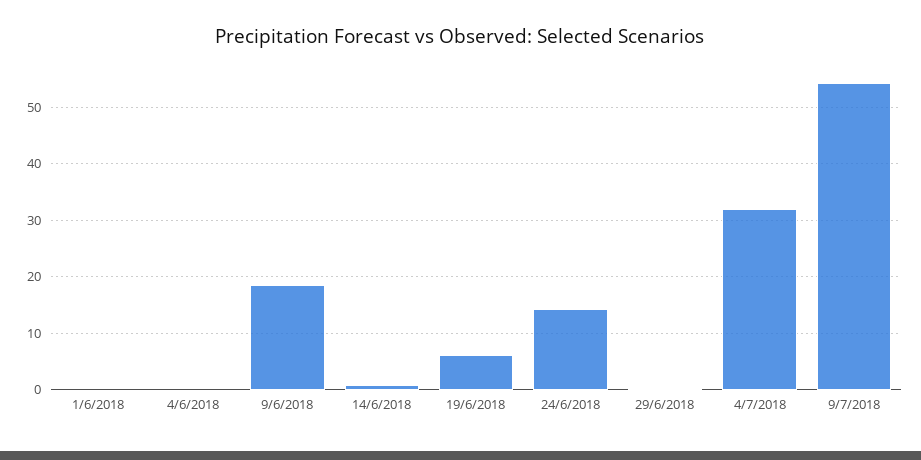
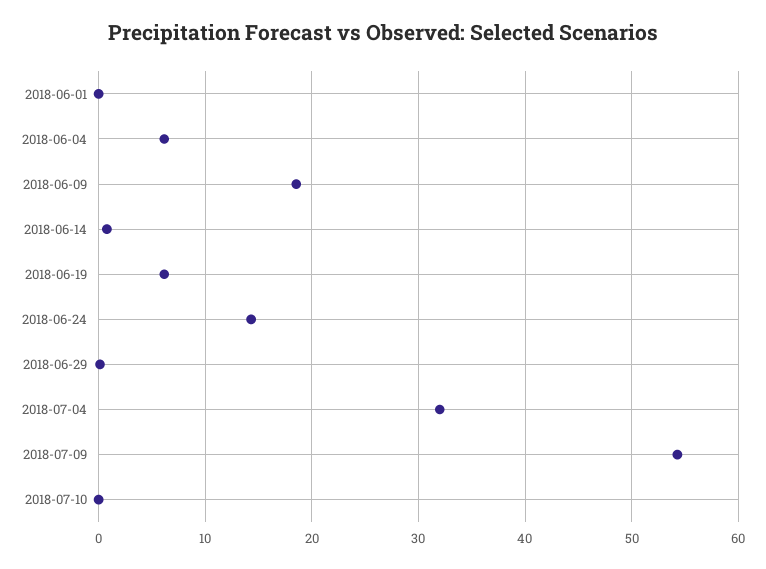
4/6/2018: 0 -> 6
2018-07-10: none -> 0

